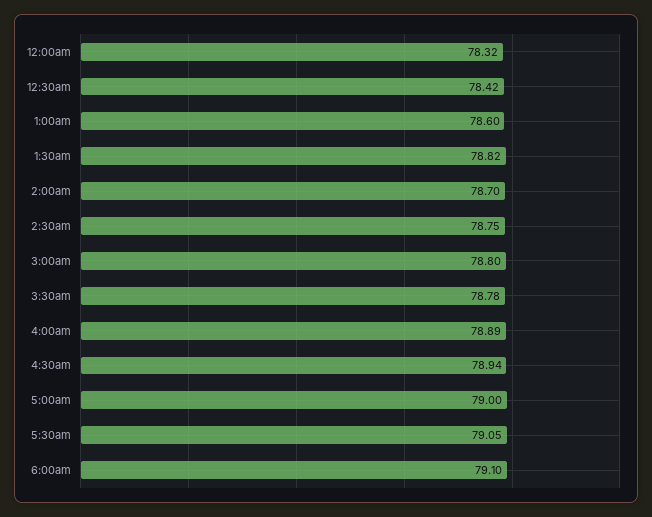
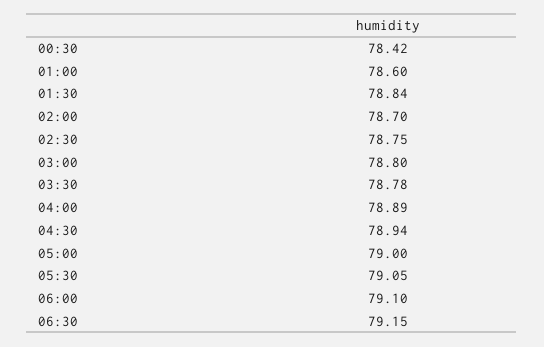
12:00am: 78.32 -> none
1:30am: 78.82 -> 78.84
06:30: none -> 79.15

